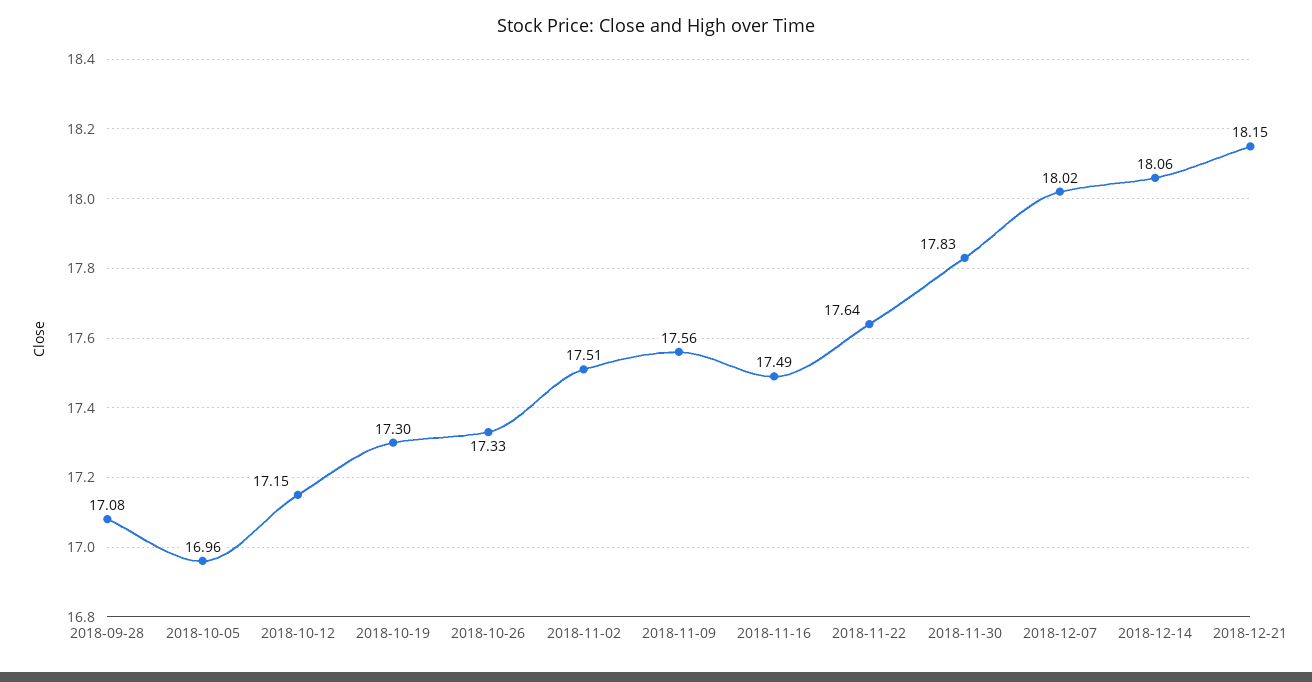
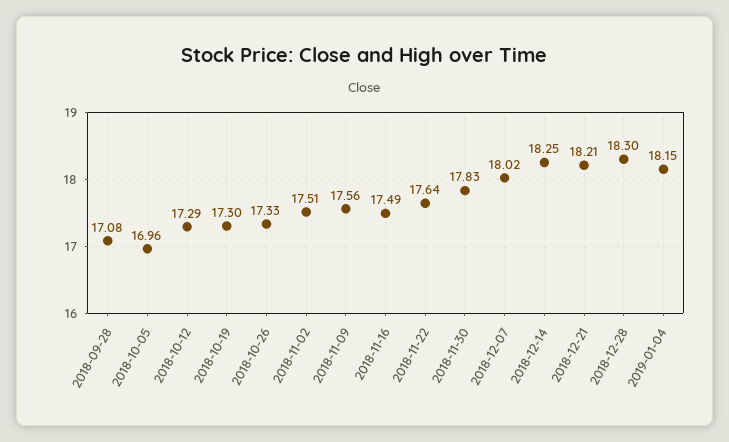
2018-10-12: 17.15 -> 17.29
2018-12-14: 18.06 -> 18.25
2018-12-21: 18.15 -> 18.21
2018-12-28: none -> 18.3
2019-01-04: none -> 18.15

